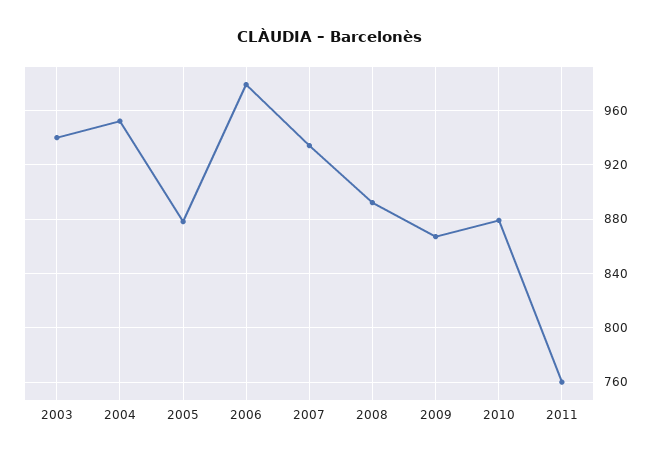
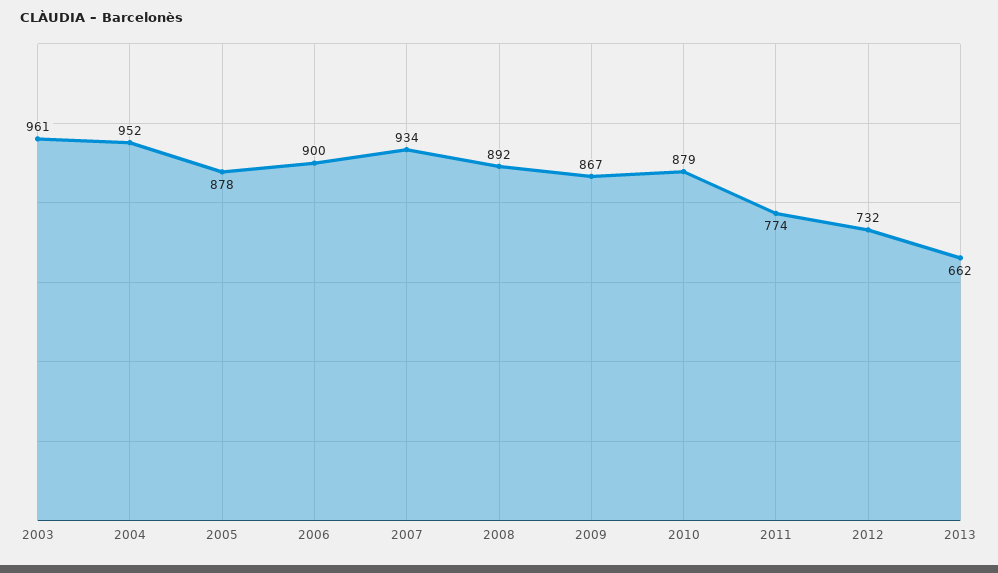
2003: 940 -> 961
2006: 980 -> 900
2011: 760 -> 774
2012: none -> 732
2013: none -> 662

